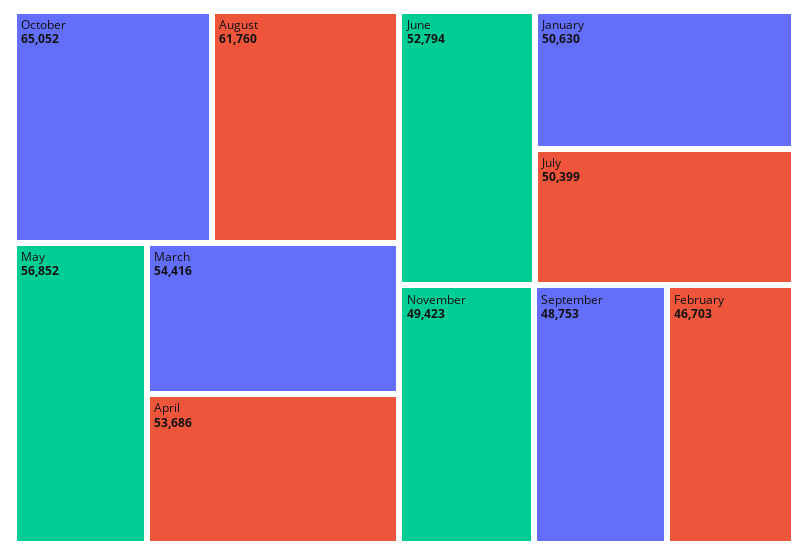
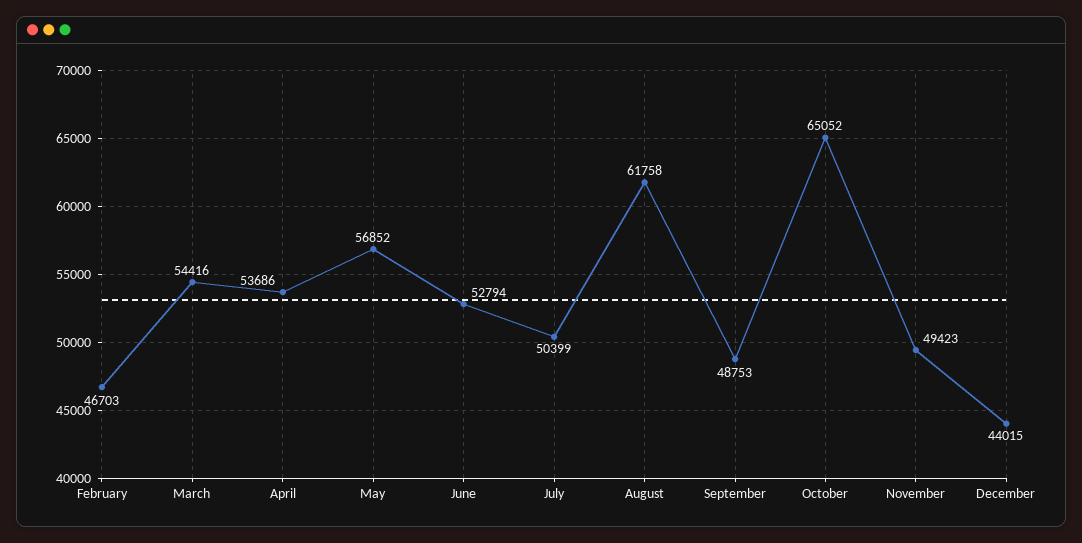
August: 61760 -> 61758
January: 50630 -> none
December: none -> 44015

